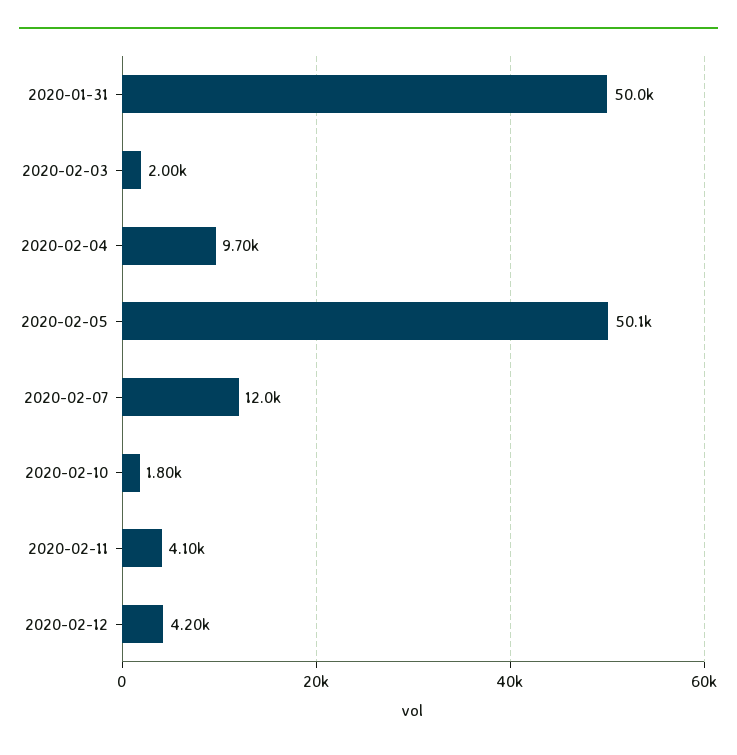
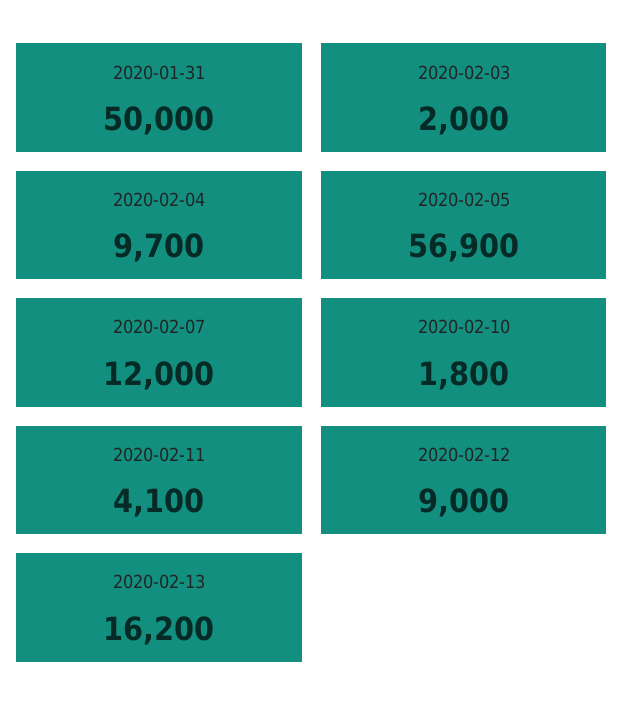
2020-02-05: 50100 -> 56900
2020-02-12: 4200 -> 9000
2020-02-13: none -> 16200

